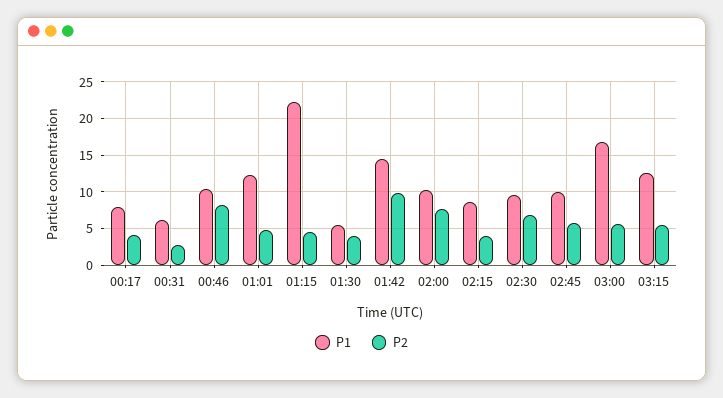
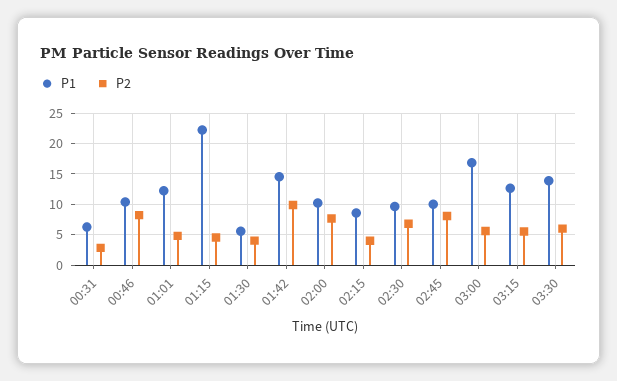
P1, 00:17: 8 -> none
P2, 00:17: 4 -> none
P2, 02:45: 6 -> 8
P1, 03:30: none -> 14
P2, 03:30: none -> 6

